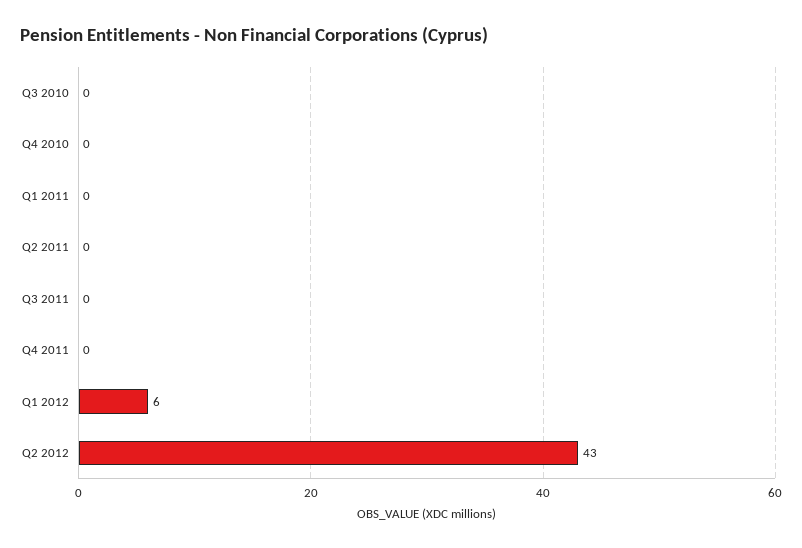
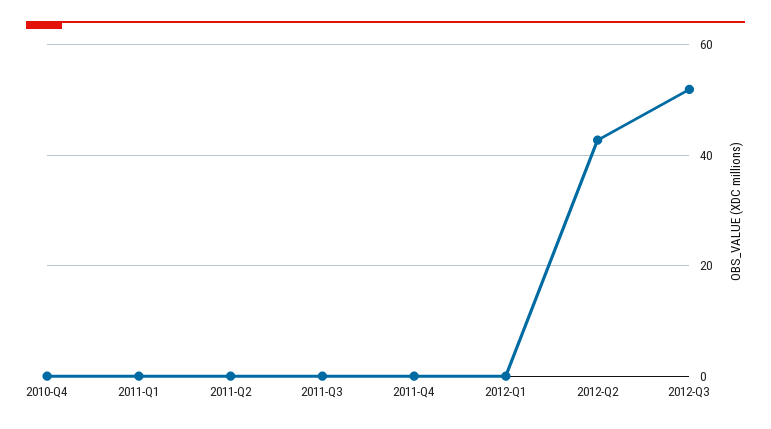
Q3 2010: 0 -> none
Q1 2012: 6 -> 0
2012-Q3: none -> 52

